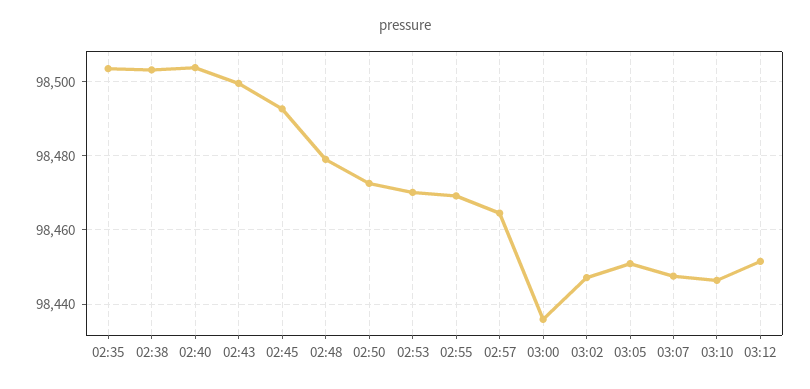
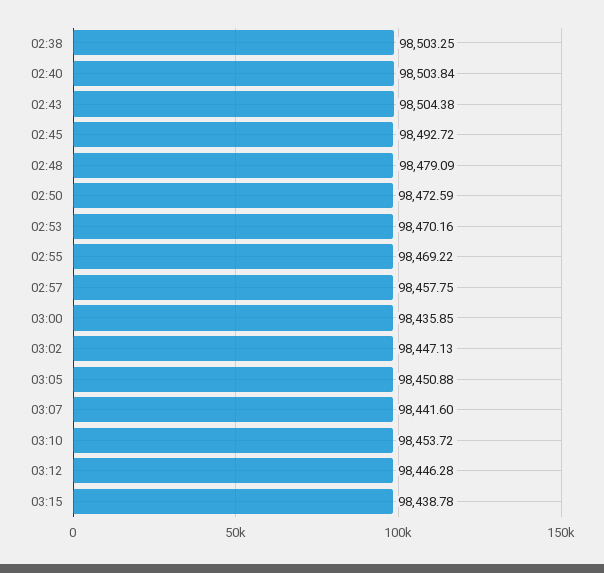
02:35: 98504 -> none
02:43: 98500 -> 98504.38
02:57: 98464 -> 98457.75
03:07: 98448 -> 98441.6
03:10: 98446 -> 98453.72
03:12: 98452 -> 98446.28
03:15: none -> 98438.78

